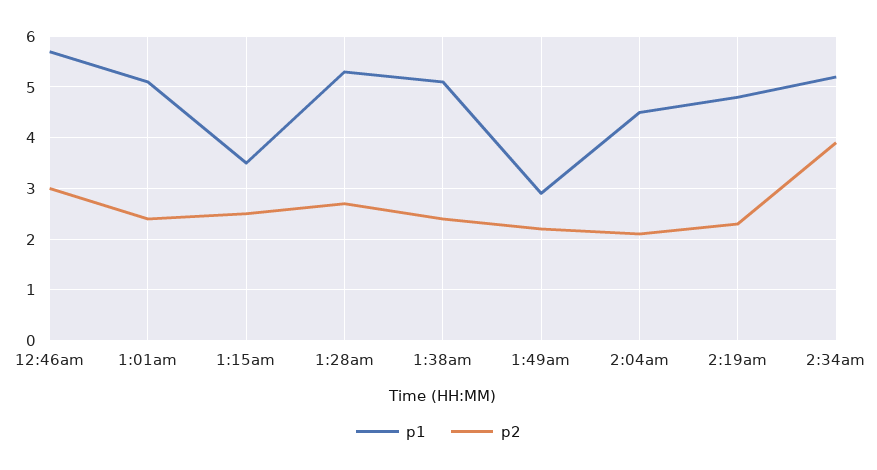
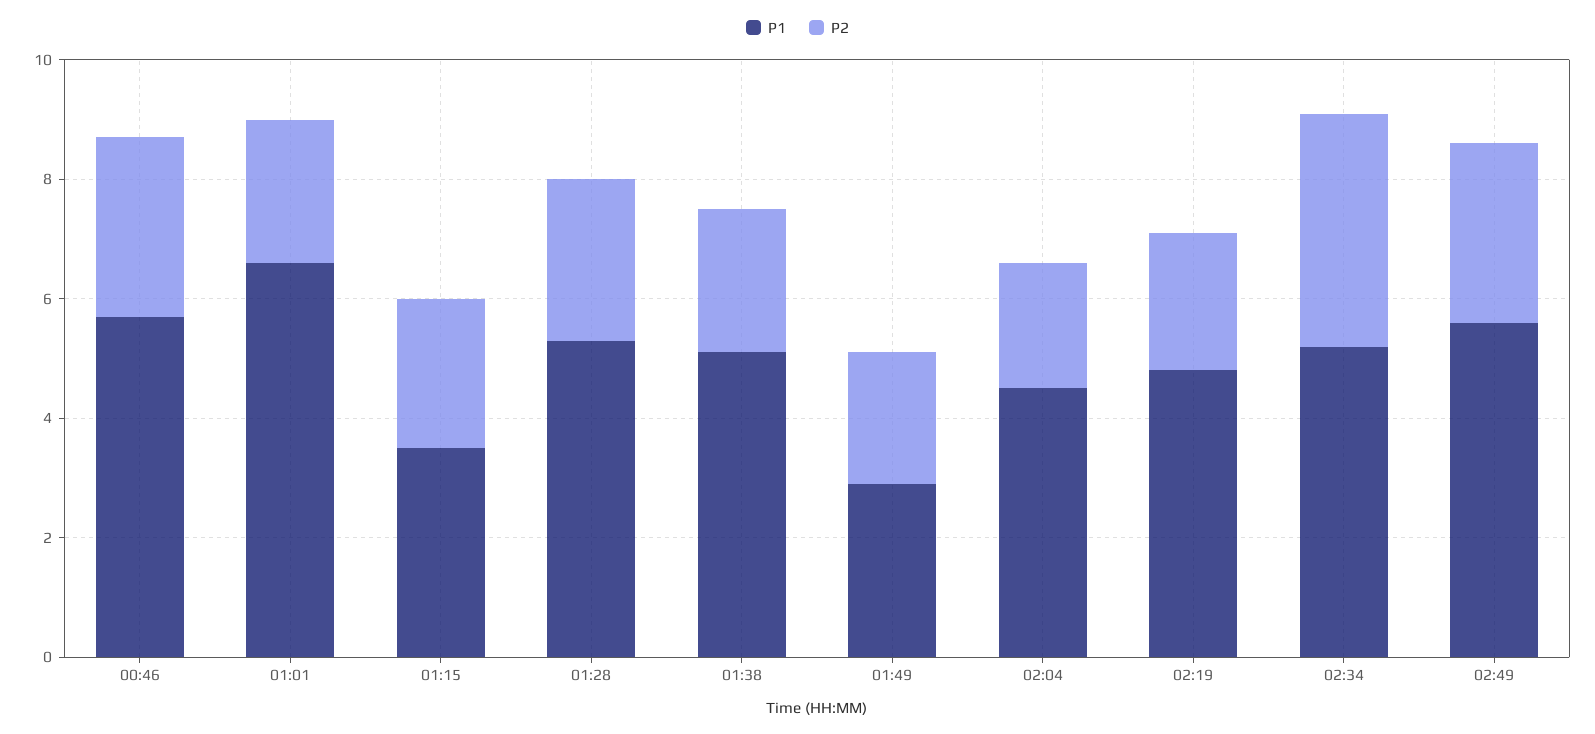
p1, 1:01am: 5 -> 6.5
p1, 02:49: none -> 5.5
p2, 02:49: none -> 3

